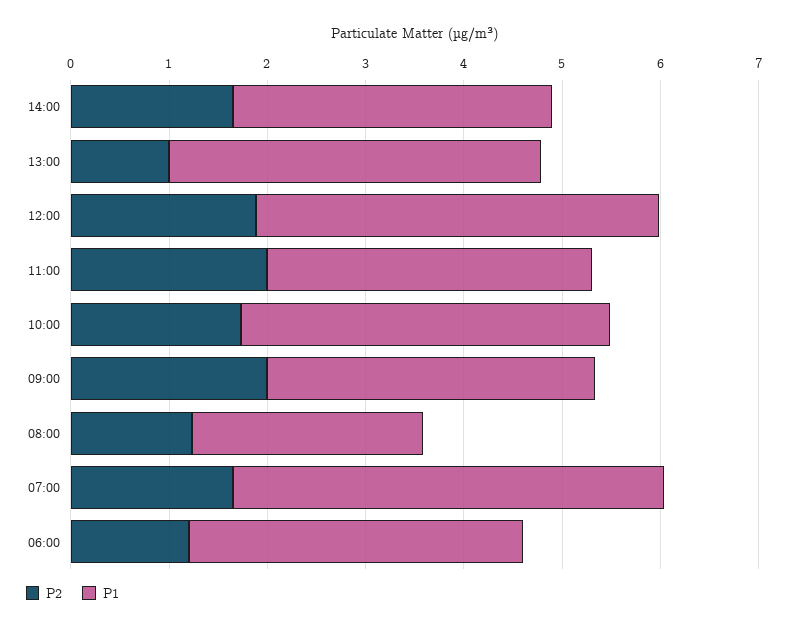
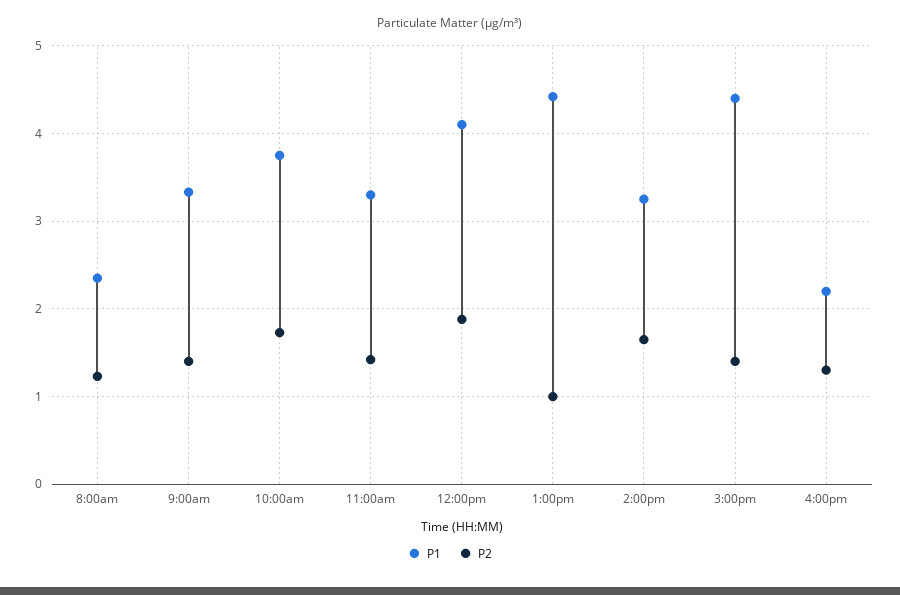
P1, 13:00: 3.8 -> 4.4
P2, 11:00: 2 -> 1.4
P2, 09:00: 2 -> 1.4
P2, 07:00: 1.6 -> none
P1, 07:00: 4.4 -> none
P2, 06:00: 1.2 -> none
P1, 06:00: 3.4 -> none
P1, 3:00pm: none -> 4.4
P2, 3:00pm: none -> 1.4
P1, 4:00pm: none -> 2.2
P2, 4:00pm: none -> 1.3

